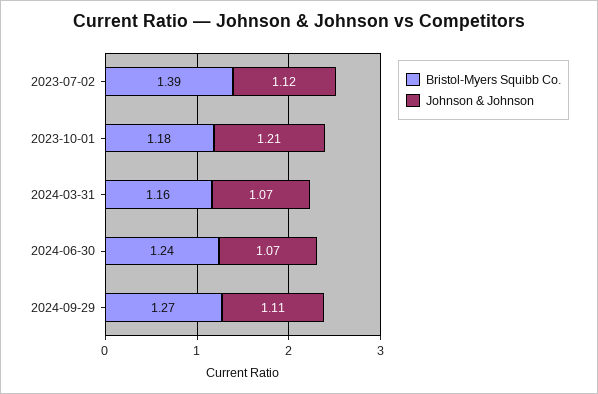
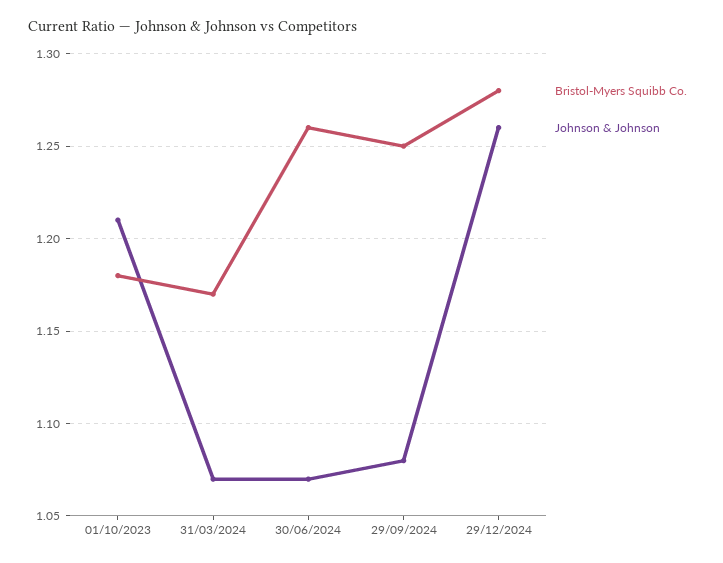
Bristol-Myers Squibb Co., 2023-07-02: 1.39 -> none
Johnson & Johnson, 2023-07-02: 1.12 -> none
Bristol-Myers Squibb Co., 2024-03-31: 1.16 -> 1.17
Bristol-Myers Squibb Co., 2024-06-30: 1.24 -> 1.26
Bristol-Myers Squibb Co., 2024-09-29: 1.27 -> 1.25
Johnson & Johnson, 2024-09-29: 1.11 -> 1.08
Bristol-Myers Squibb Co., 29/12/2024: none -> 1.28
Johnson & Johnson, 29/12/2024: none -> 1.26

